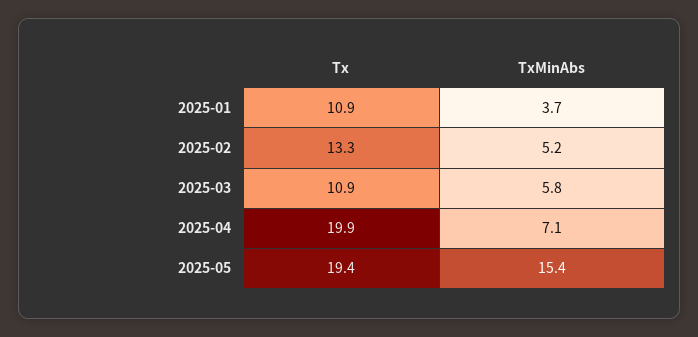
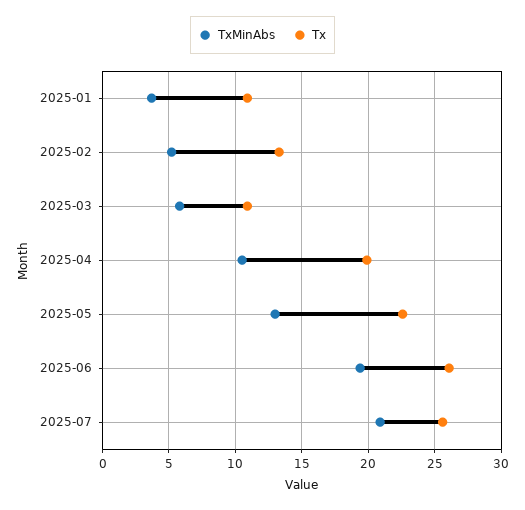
TxMinAbs, 2025-04: 7.1 -> 10.5
Tx, 2025-05: 19.4 -> 22.5
TxMinAbs, 2025-05: 15.4 -> 13
TxMinAbs, 2025-06: none -> 19.5
Tx, 2025-06: none -> 26
TxMinAbs, 2025-07: none -> 21
Tx, 2025-07: none -> 25.5

